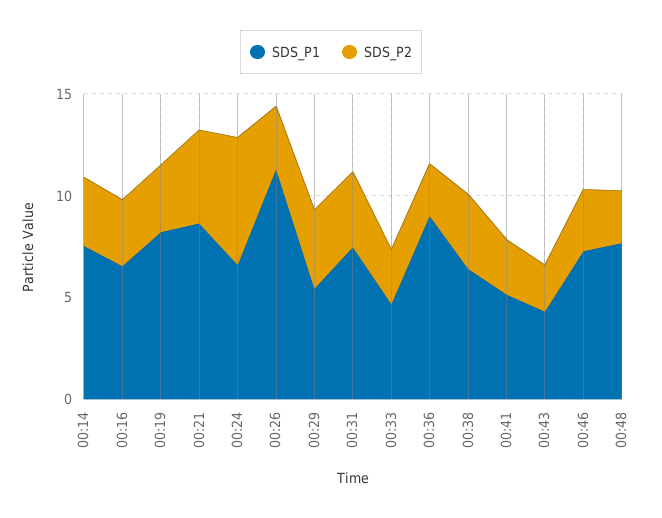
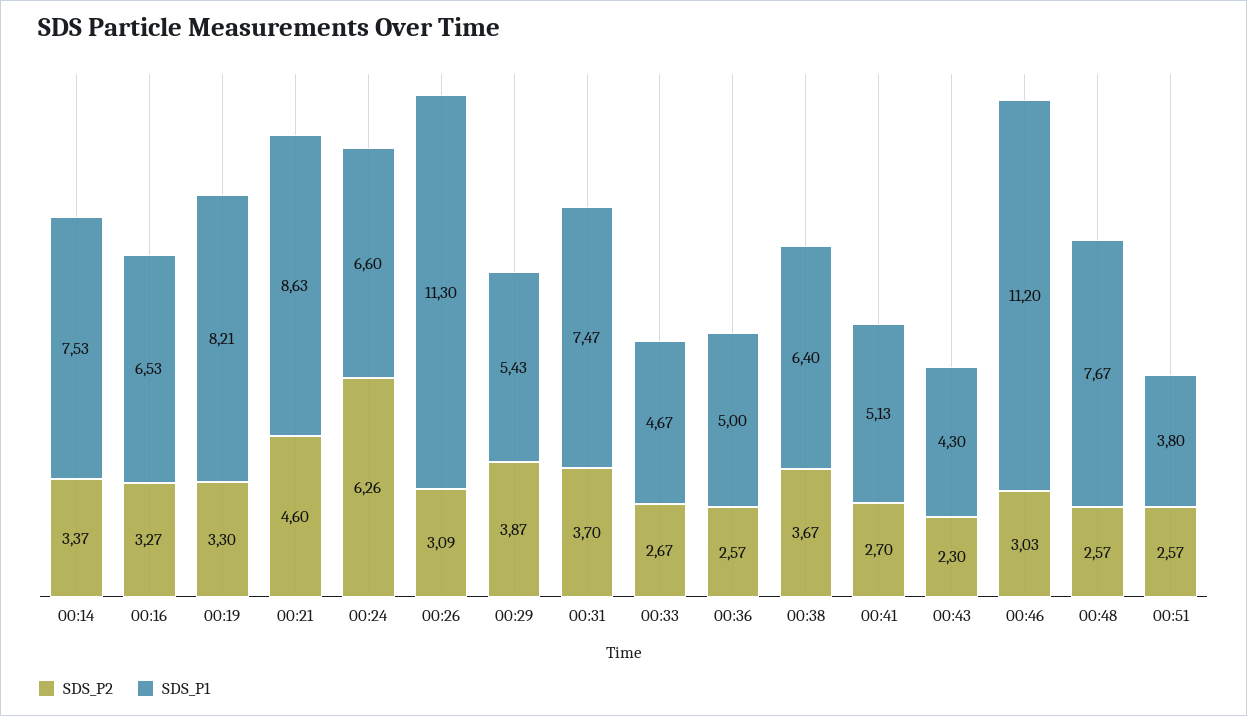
SDS_P1, 00:36: 9 -> 5
SDS_P1, 00:46: 7 -> 11.2
SDS_P2, 00:51: none -> 2.57
SDS_P1, 00:51: none -> 3.8

